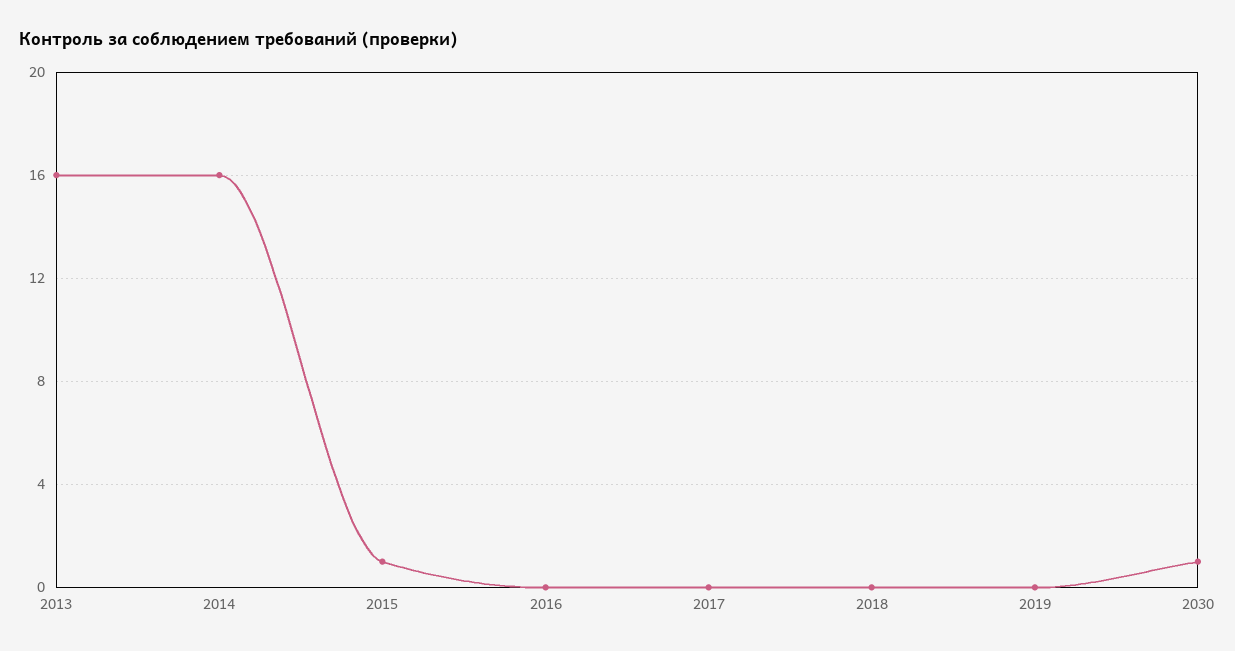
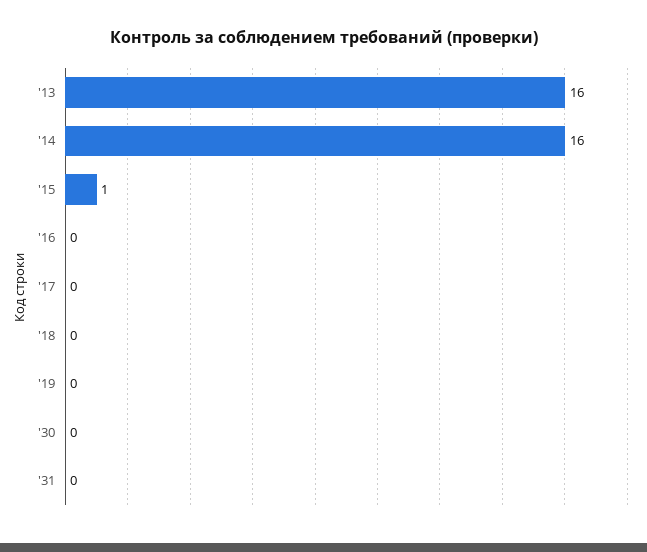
2030: 1 -> 0
'31: none -> 0

